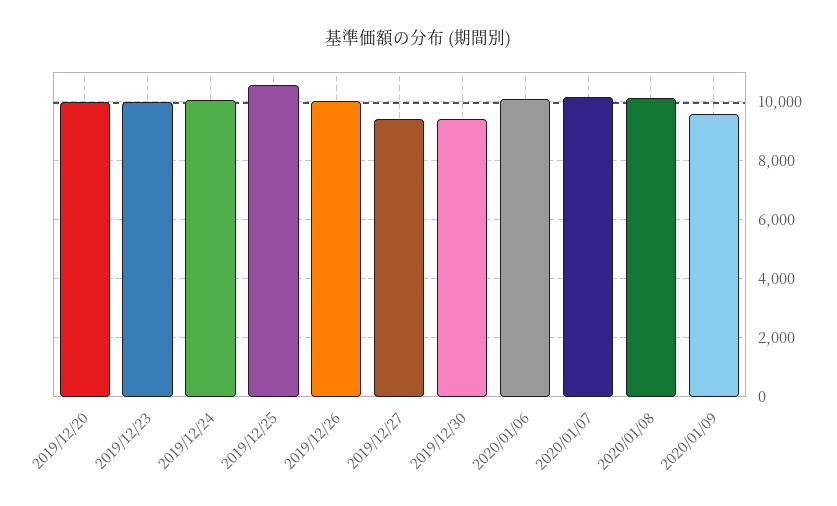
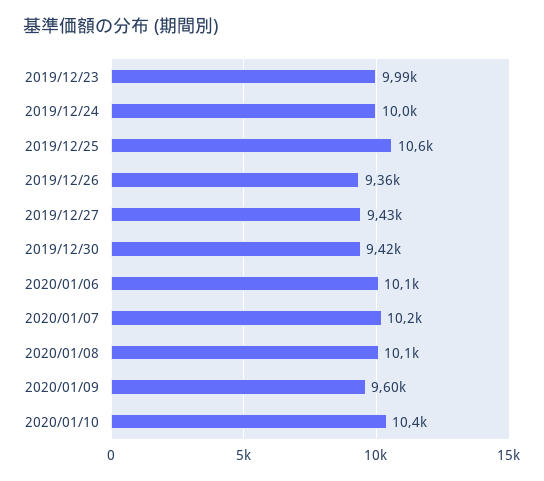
2019/12/20: 10000 -> none
2019/12/26: 10000 -> 9360
2020/01/10: none -> 10400

